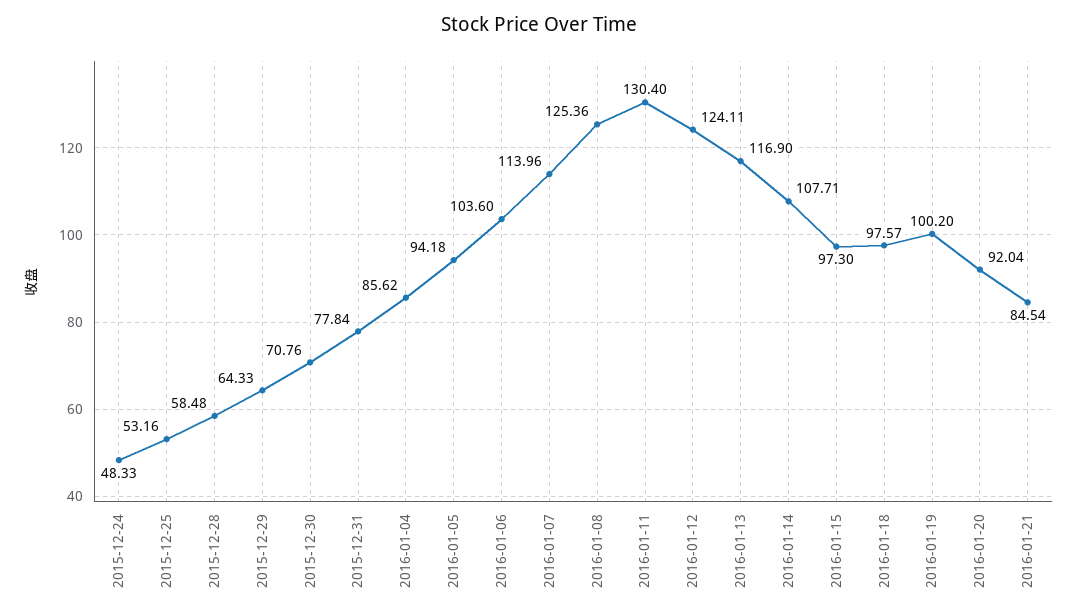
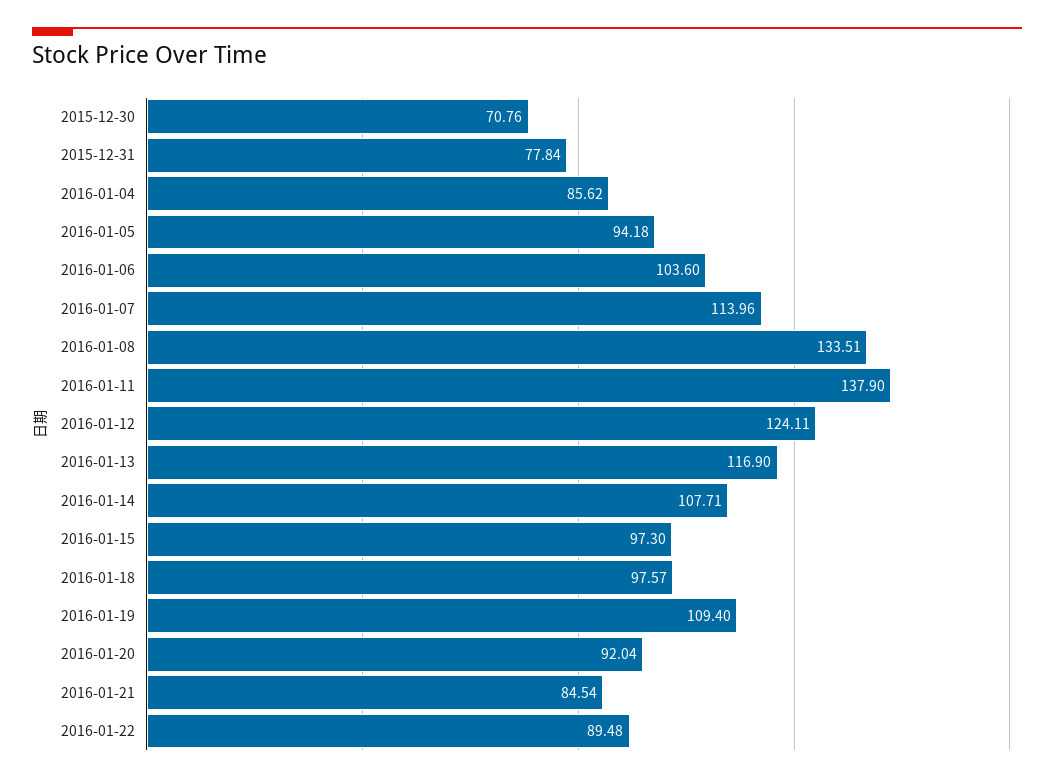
2015-12-24: 48.33 -> none
2015-12-25: 53.16 -> none
2015-12-28: 58.48 -> none
2015-12-29: 64.33 -> none
2016-01-08: 125.36 -> 133.51
2016-01-11: 130.4 -> 137.9
2016-01-19: 100.2 -> 109.4
2016-01-22: none -> 89.48

